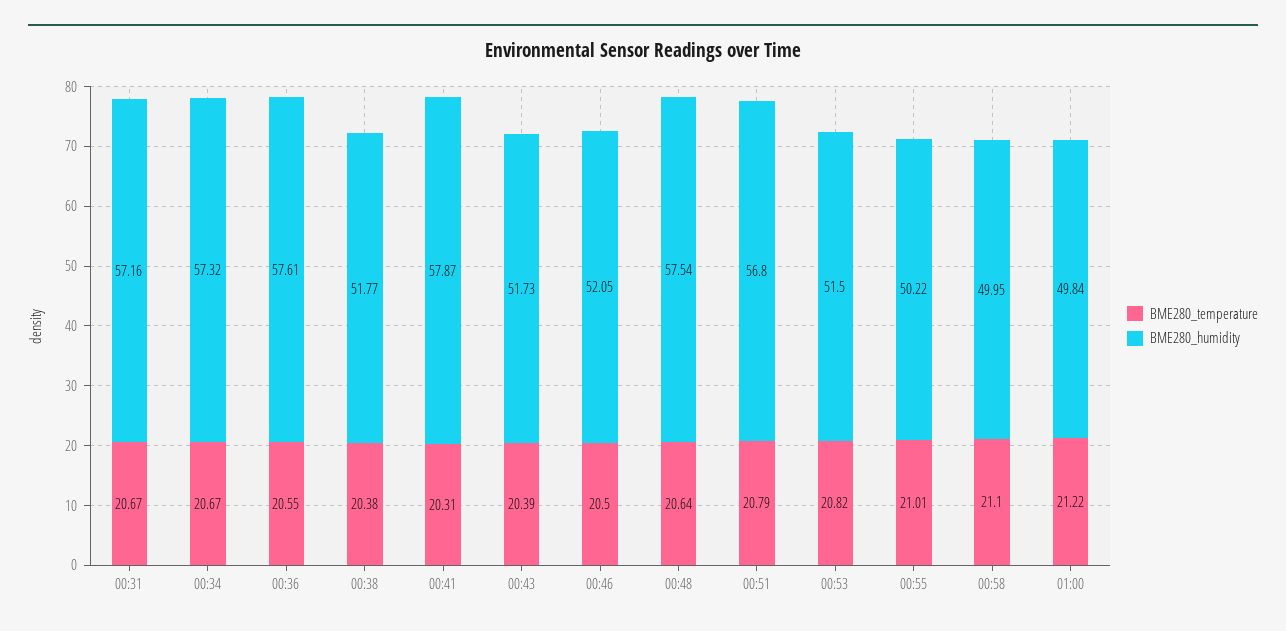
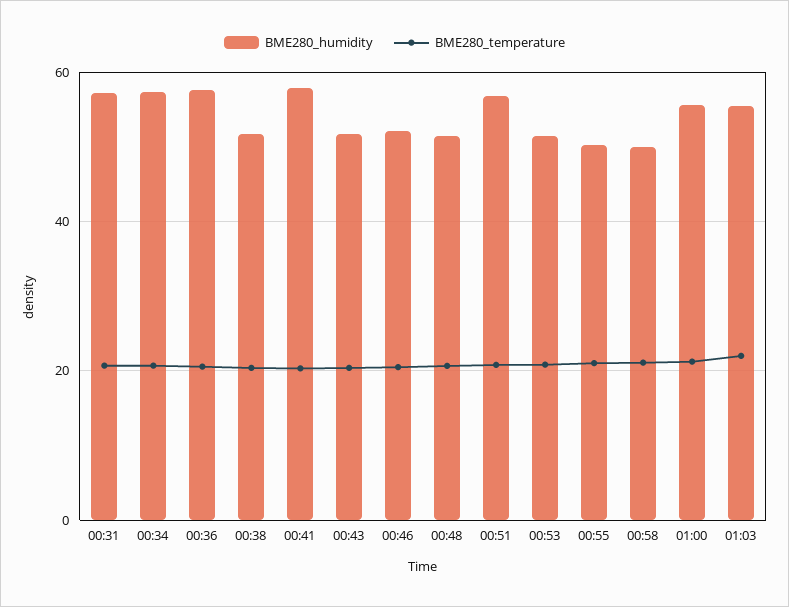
BME280_humidity, 00:48: 57.54 -> 52
BME280_humidity, 01:00: 49.84 -> 56
BME280_humidity, 01:03: none -> 56
BME280_temperature, 01:03: none -> 22

